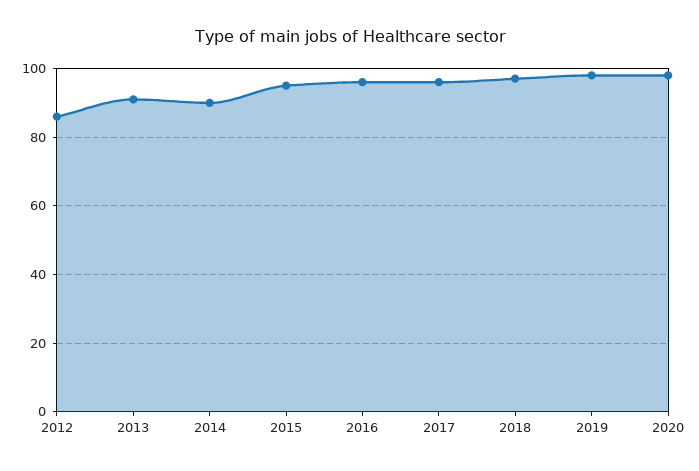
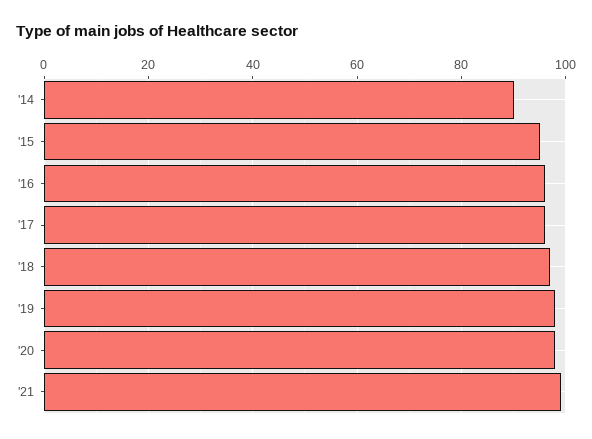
2012: 85 -> none
2013: 90 -> none
'21: none -> 100

